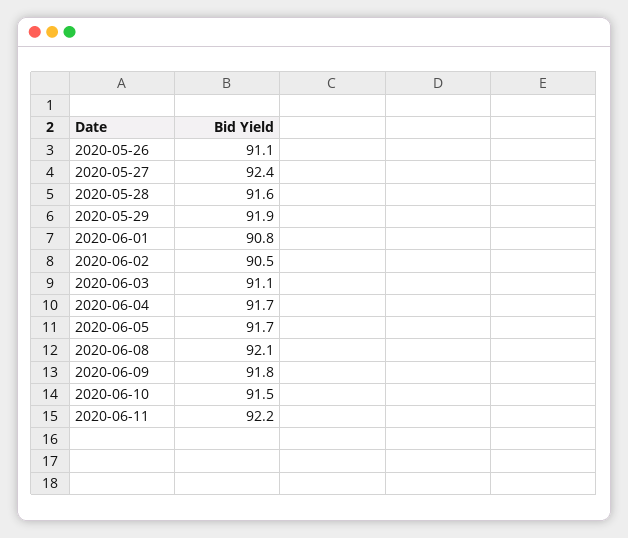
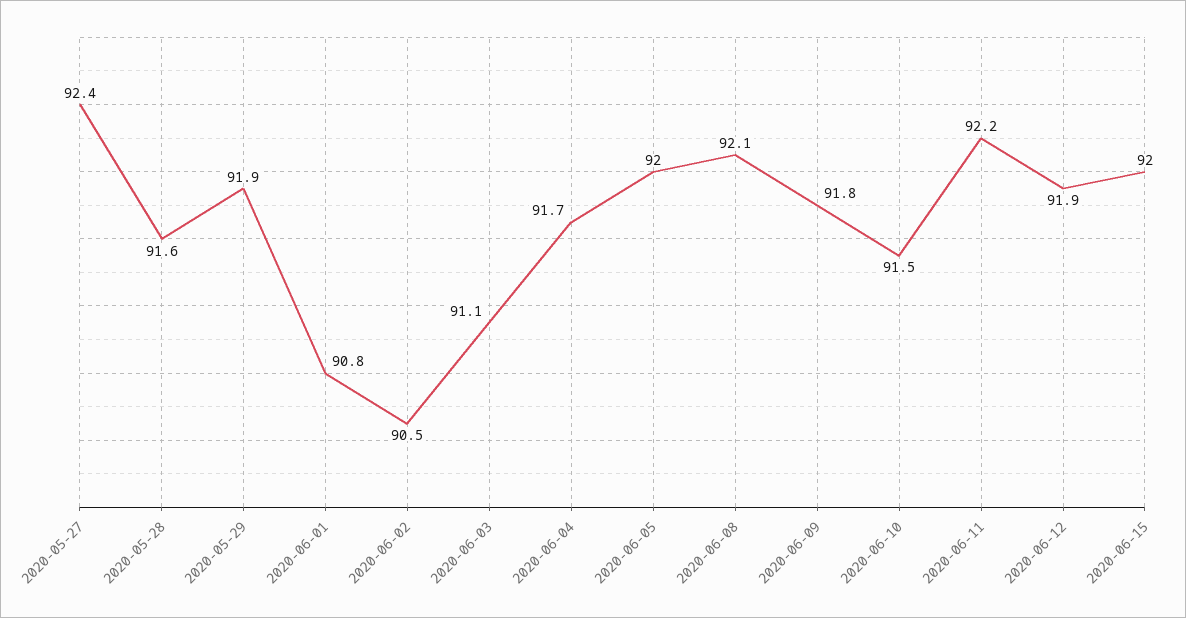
2020-05-26: 91.1 -> none
2020-06-05: 91.7 -> 92
2020-06-12: none -> 91.9
2020-06-15: none -> 92

